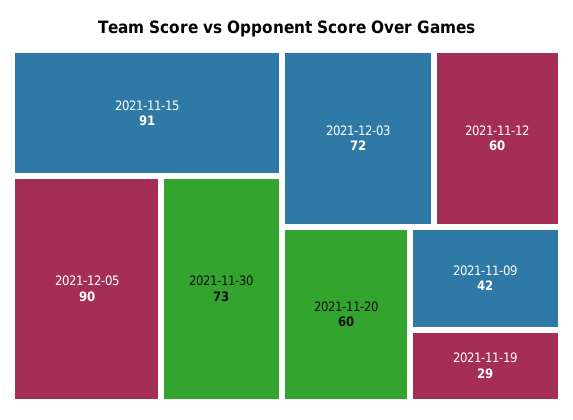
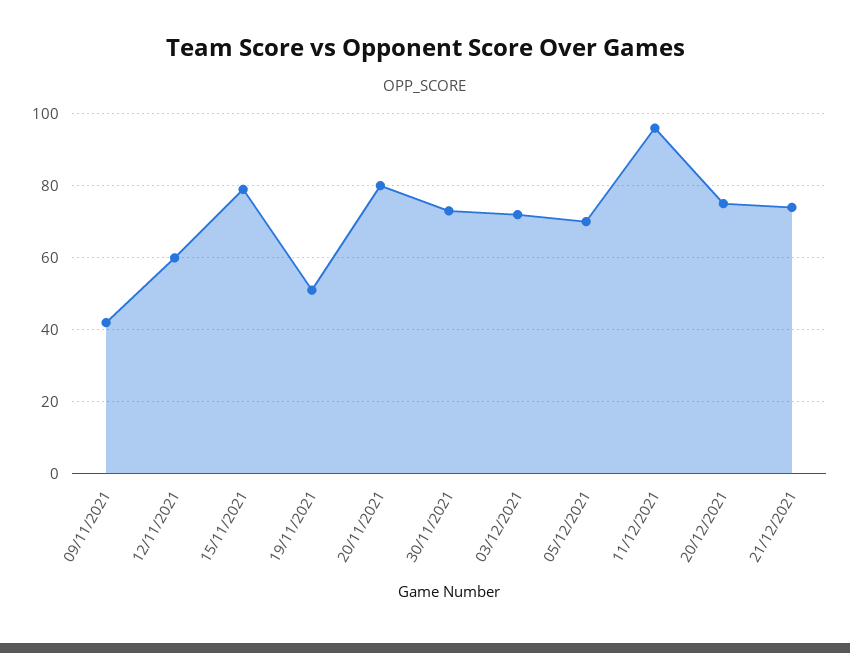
2021-11-15: 91 -> 80
2021-12-05: 90 -> 70
2021-11-20: 60 -> 80
2021-11-19: 29 -> 50
11/12/2021: none -> 95
20/12/2021: none -> 75
21/12/2021: none -> 75

